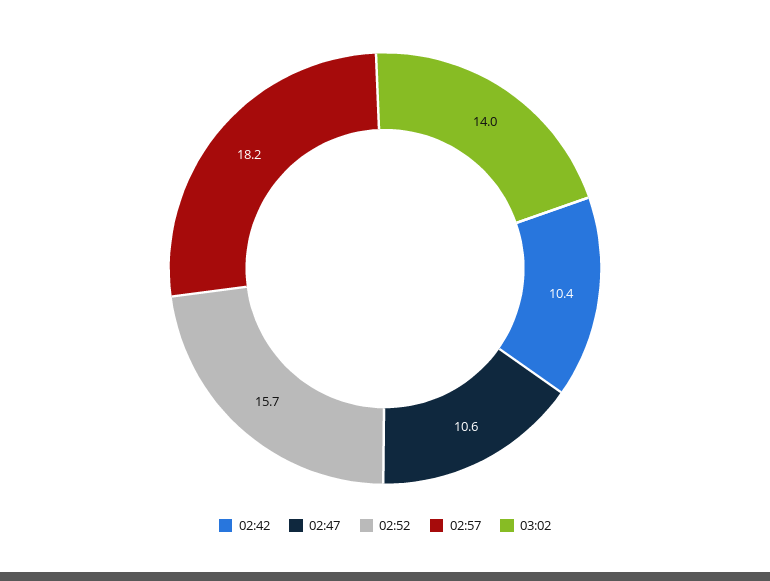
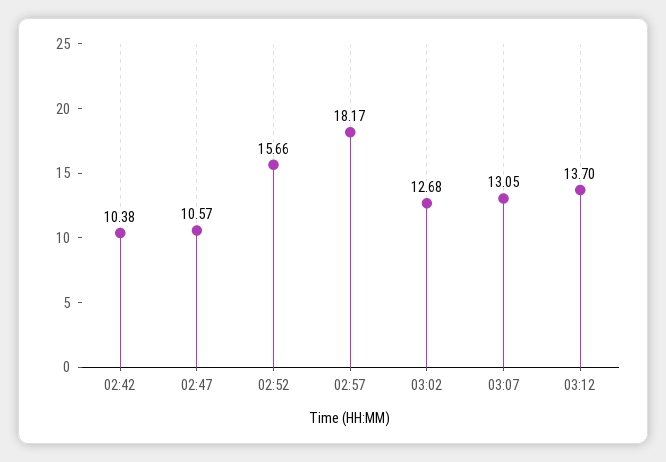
03:02: 14 -> 12.68
03:07: none -> 13.05
03:12: none -> 13.7

